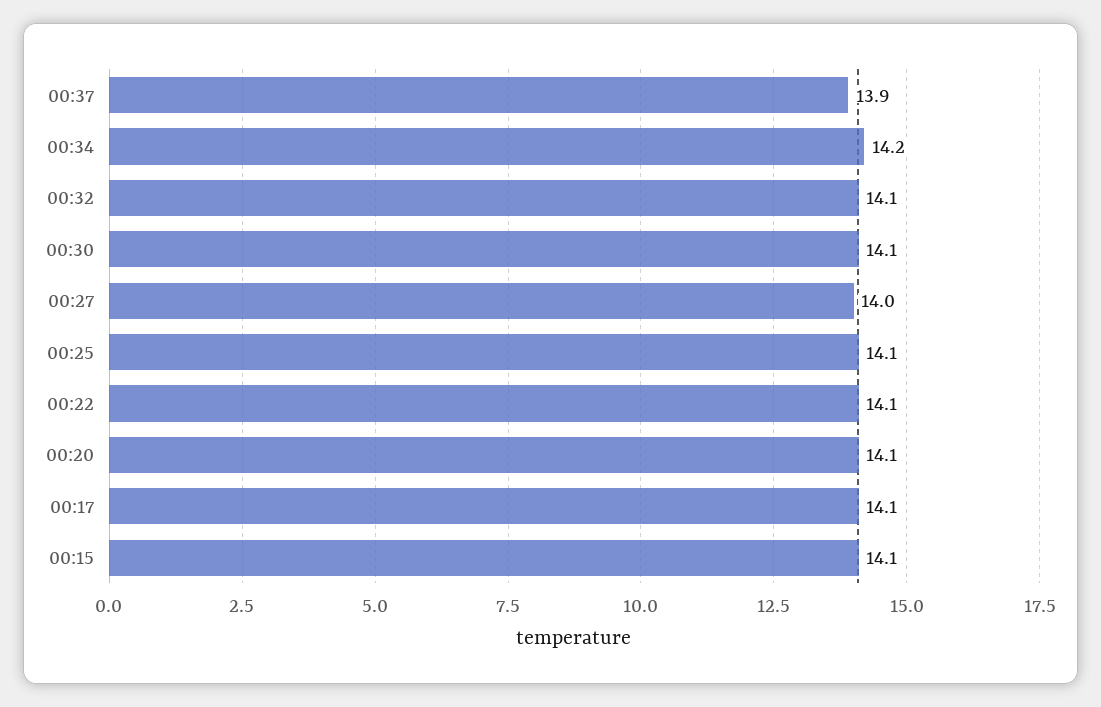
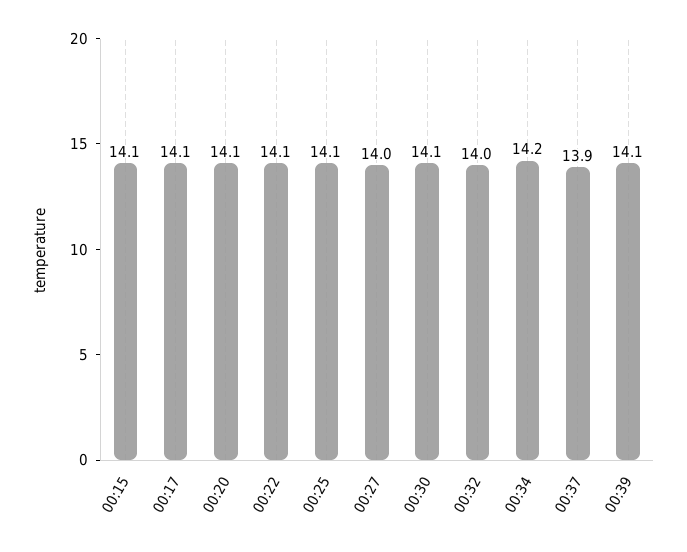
00:32: 14.1 -> 14
00:39: none -> 14.1

